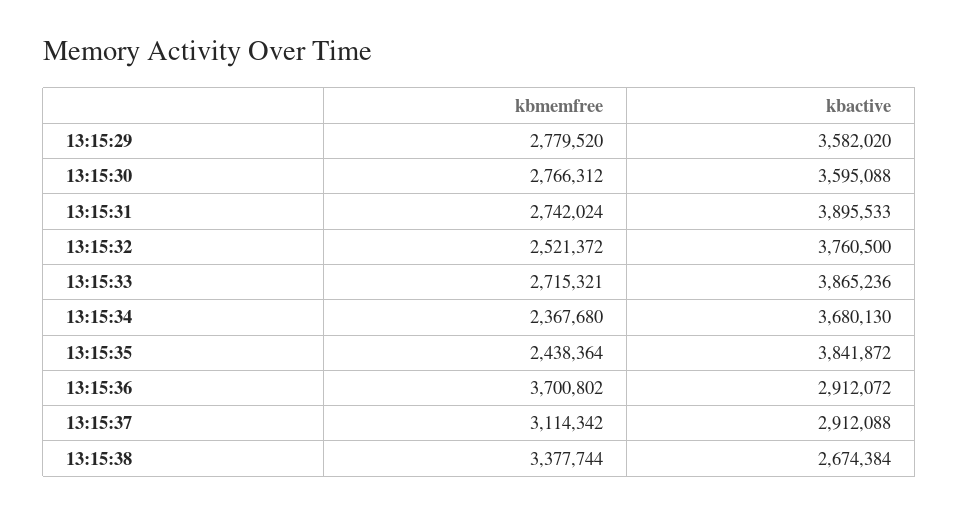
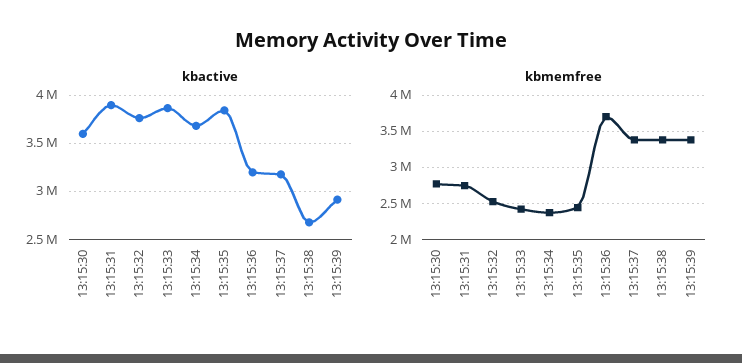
kbmemfree, 13:15:29: 2779520 -> none
kbactive, 13:15:29: 3582020 -> none
kbmemfree, 13:15:33: 2715321 -> 2400000
kbactive, 13:15:36: 2912072 -> 3200000
kbmemfree, 13:15:37: 3114342 -> 3400000
kbactive, 13:15:37: 2912088 -> 3200000
kbactive, 13:15:39: none -> 2900000
kbmemfree, 13:15:39: none -> 3400000

